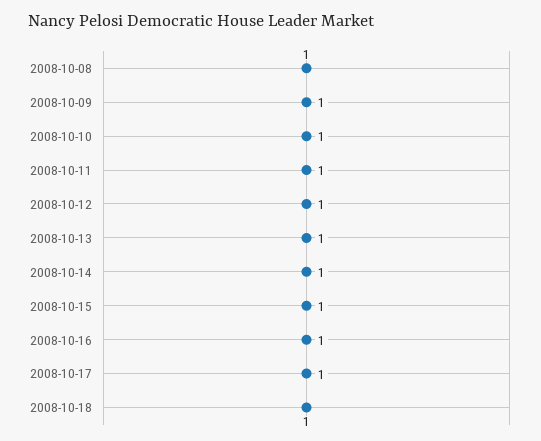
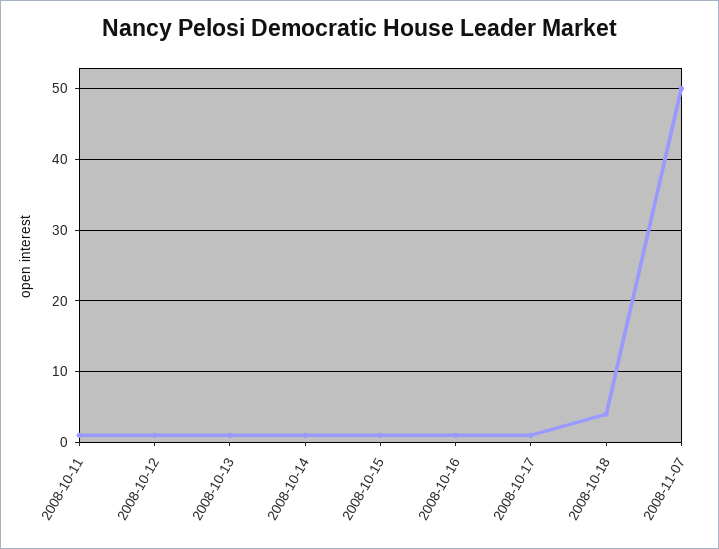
2008-10-08: 1 -> none
2008-10-09: 1 -> none
2008-10-10: 1 -> none
2008-10-18: 1 -> 4
2008-11-07: none -> 50

